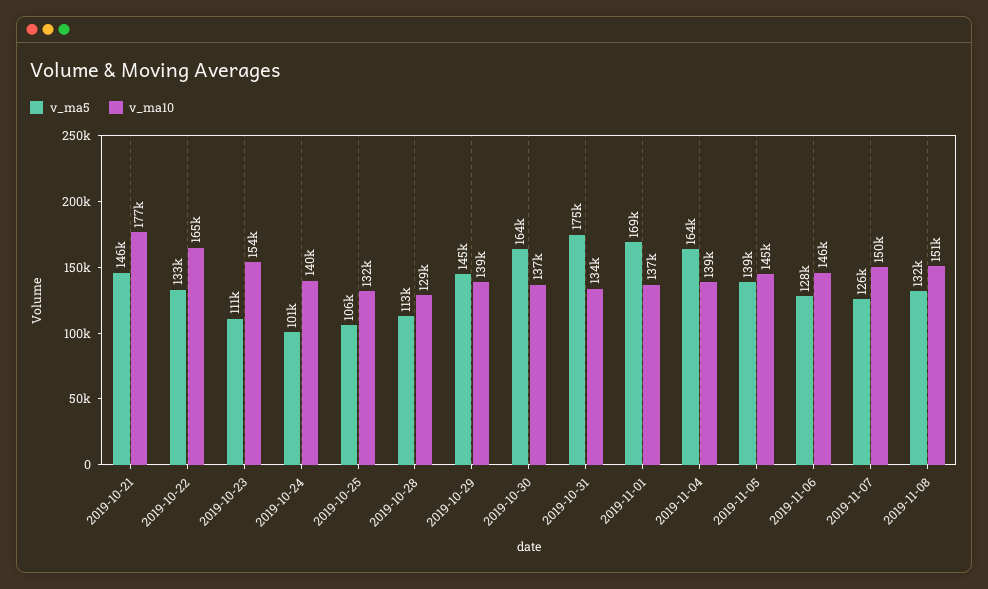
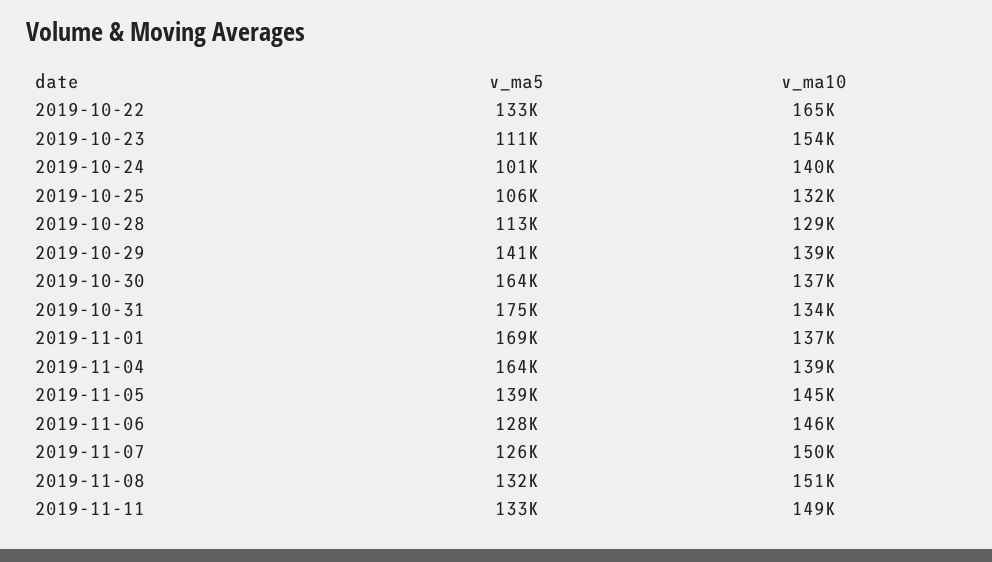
v_ma5, 2019-10-21: 146000 -> none
v_ma10, 2019-10-21: 177000 -> none
v_ma5, 2019-10-29: 145000 -> 141000
v_ma5, 2019-11-11: none -> 133000
v_ma10, 2019-11-11: none -> 149000

